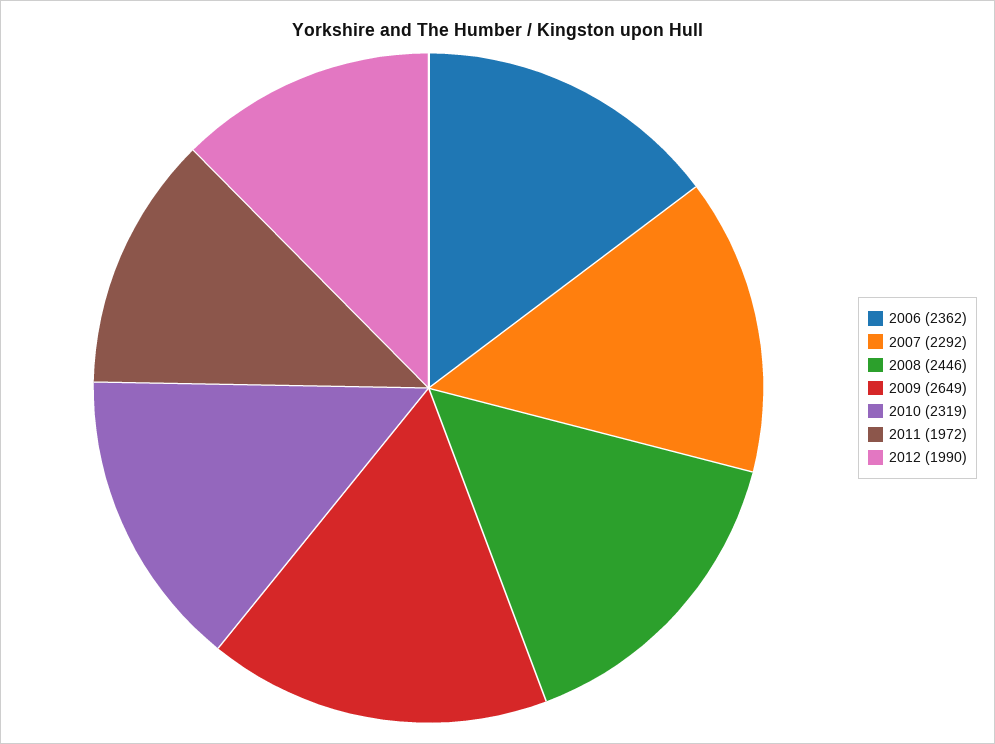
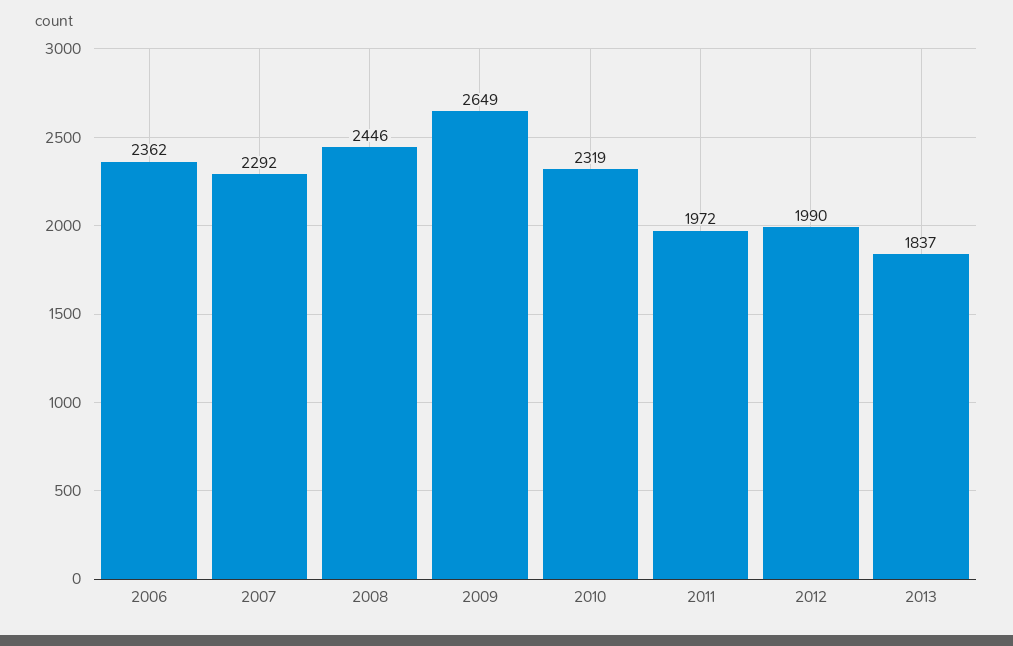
2013: none -> 1837

